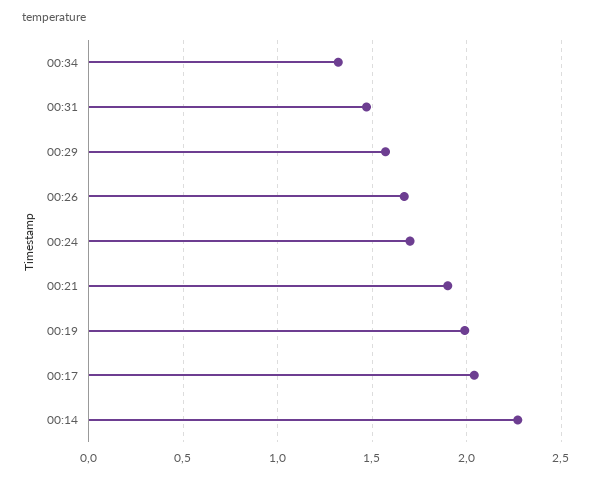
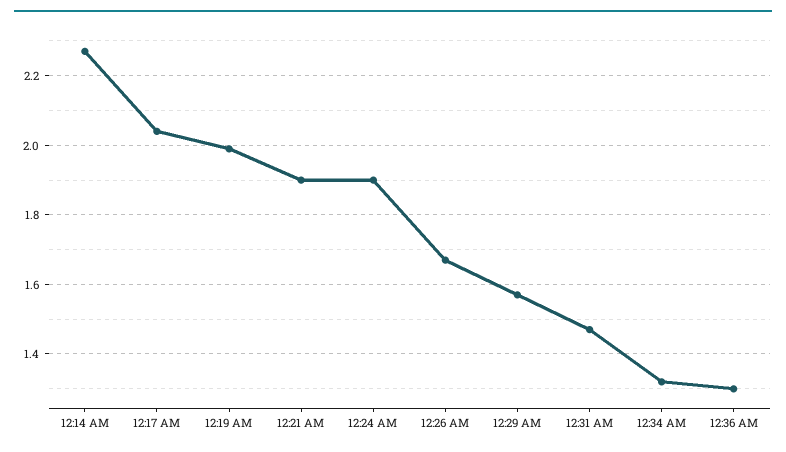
00:24: 1.7 -> 1.9
12:36 AM: none -> 1.3

